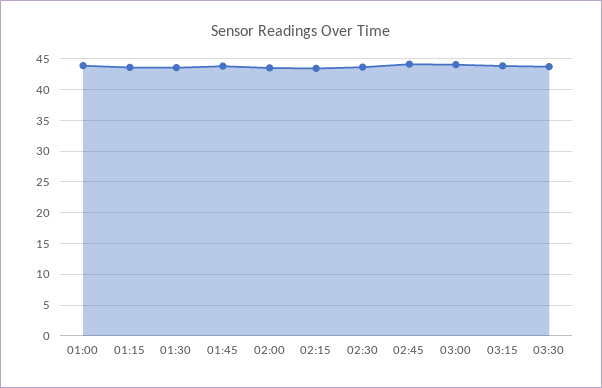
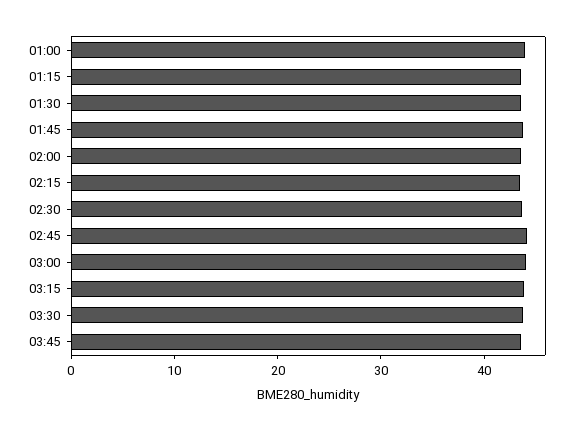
03:45: none -> 44

